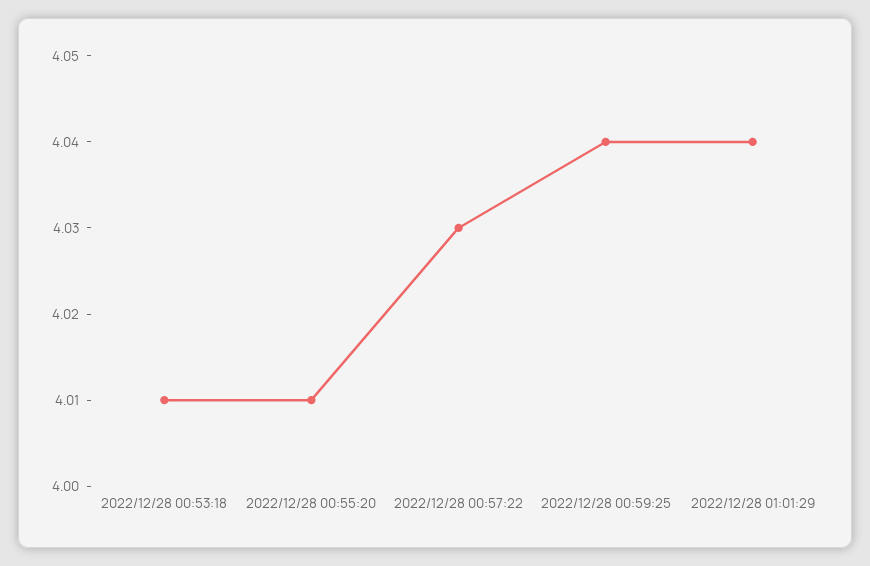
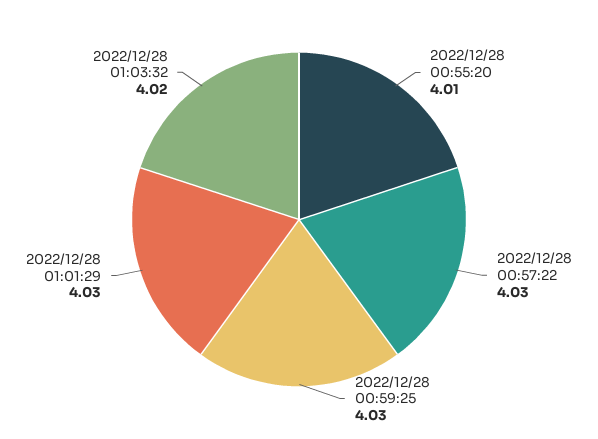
2022/12/28 00:53:18: 4.01 -> none
2022/12/28 00:59:25: 4.04 -> 4.03
2022/12/28 01:01:29: 4.04 -> 4.03
2022/12/28 01:03:32: none -> 4.02

